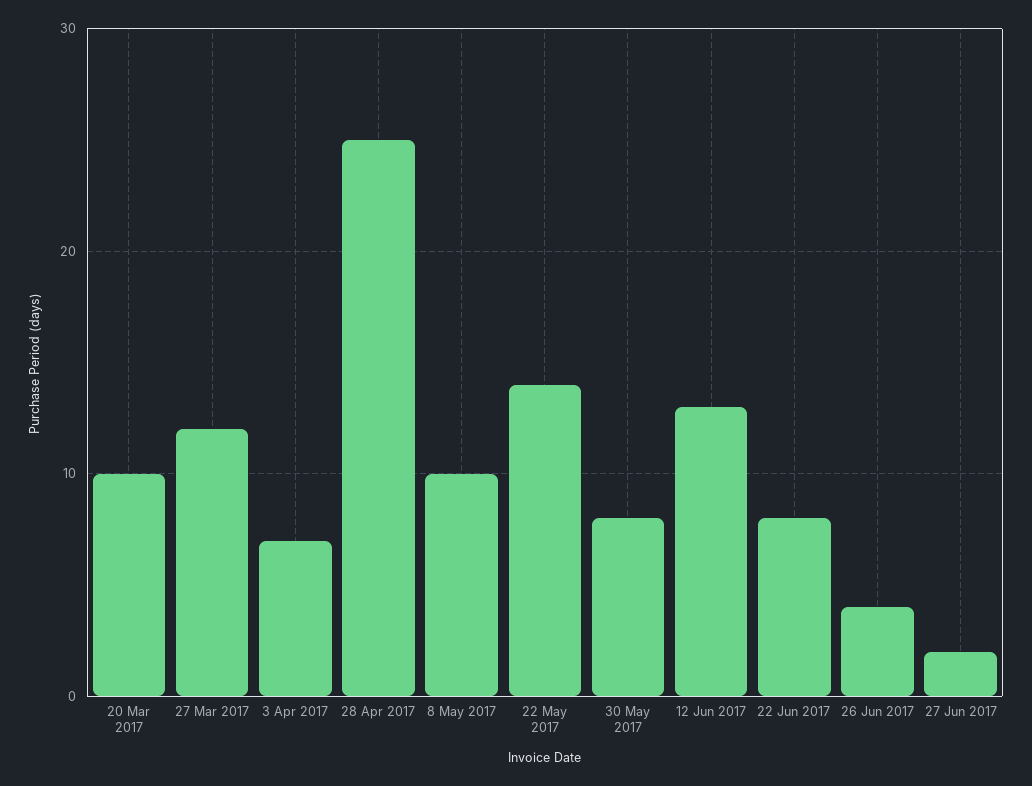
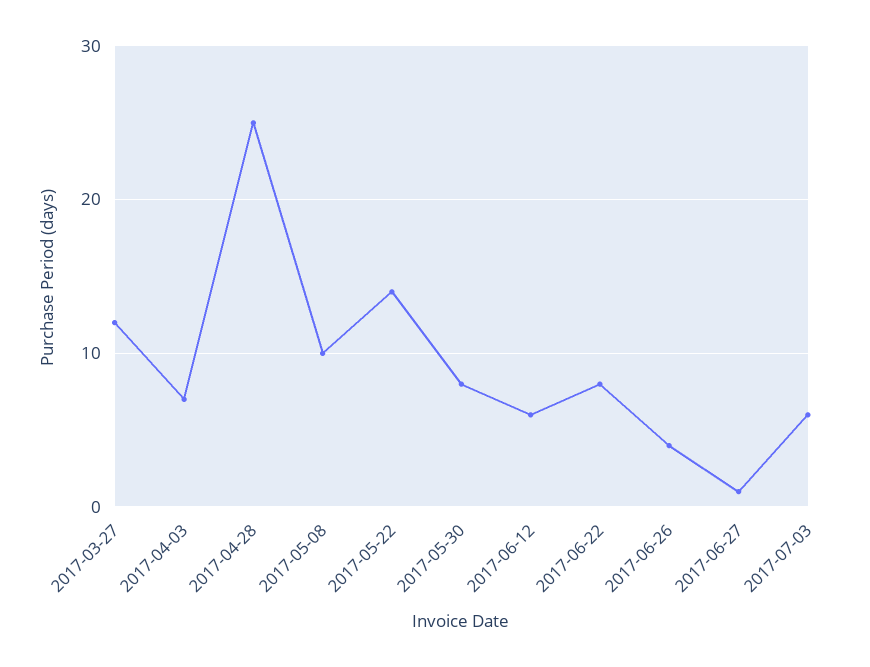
20 Mar 2017: 10 -> none
12 Jun 2017: 13 -> 6
27 Jun 2017: 2 -> 1
2017-07-03: none -> 6

